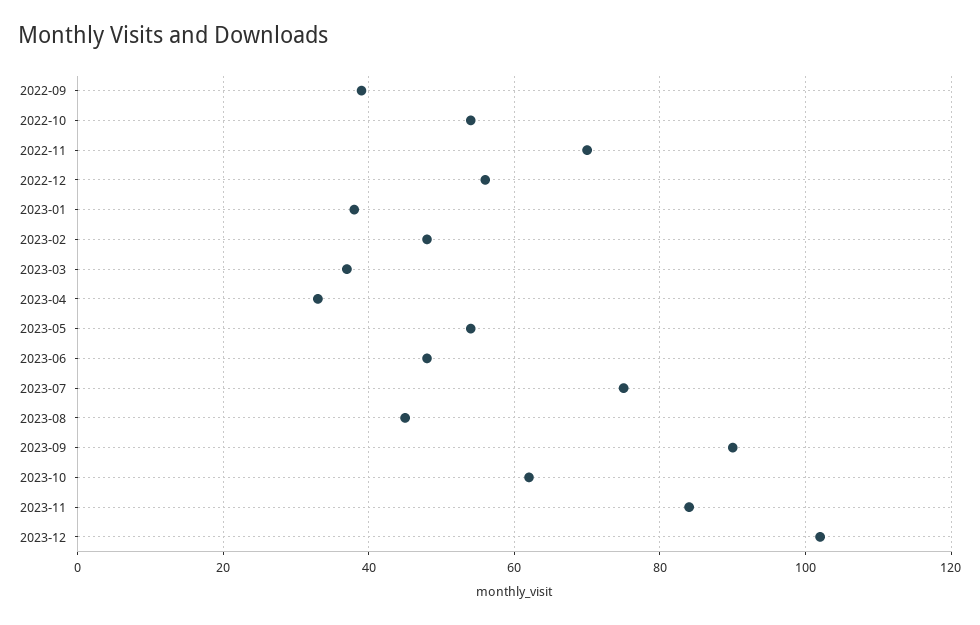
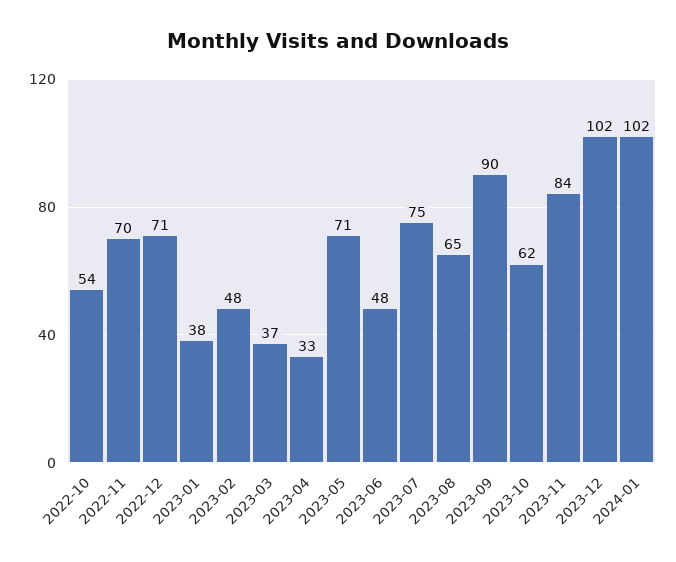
2022-09: 40 -> none
2022-12: 55 -> 71
2023-05: 55 -> 71
2023-08: 45 -> 65
2024-01: none -> 102

